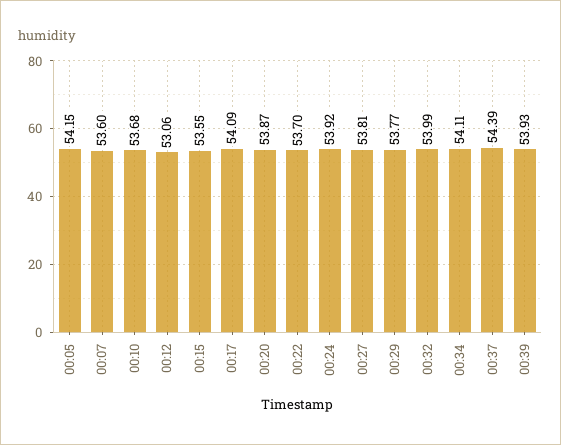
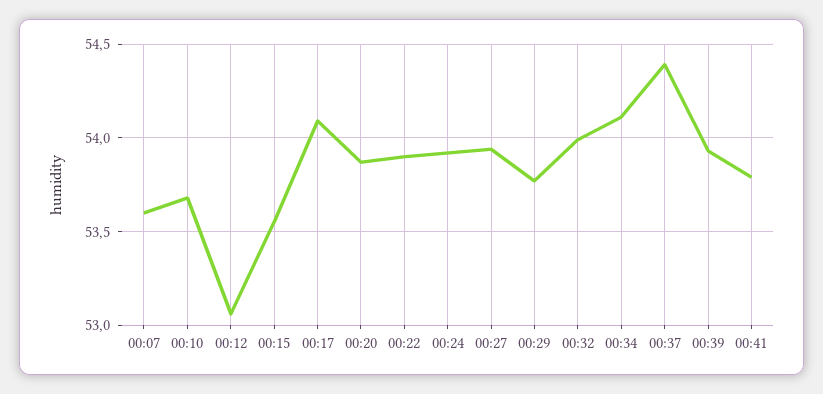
00:05: 54.15 -> none
00:22: 53.7 -> 53.9
00:27: 53.81 -> 53.95
00:41: none -> 53.8

